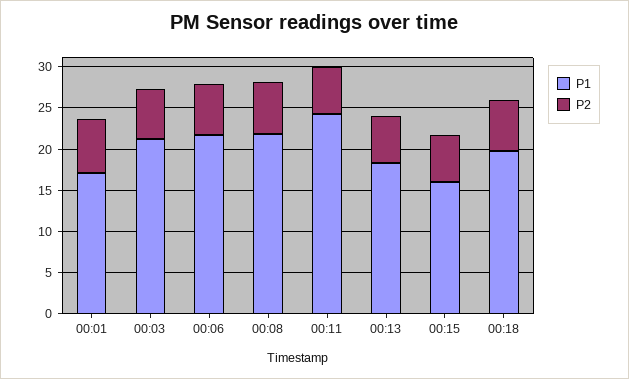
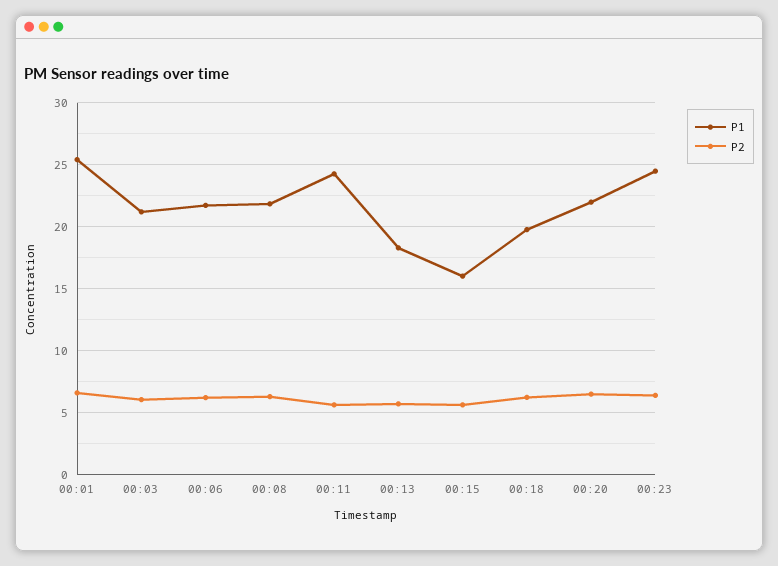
P1, 00:01: 17 -> 25.5
P1, 00:20: none -> 22
P2, 00:20: none -> 6.5
P1, 00:23: none -> 24.5
P2, 00:23: none -> 6.5

